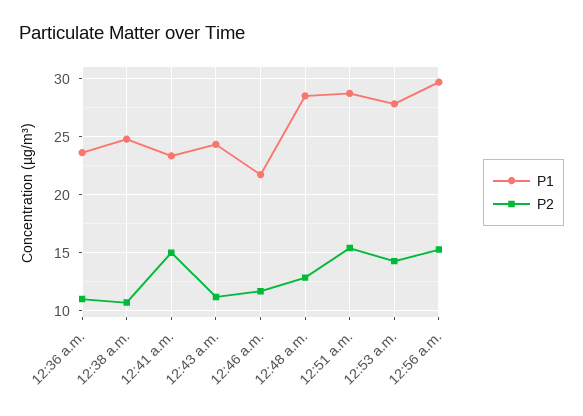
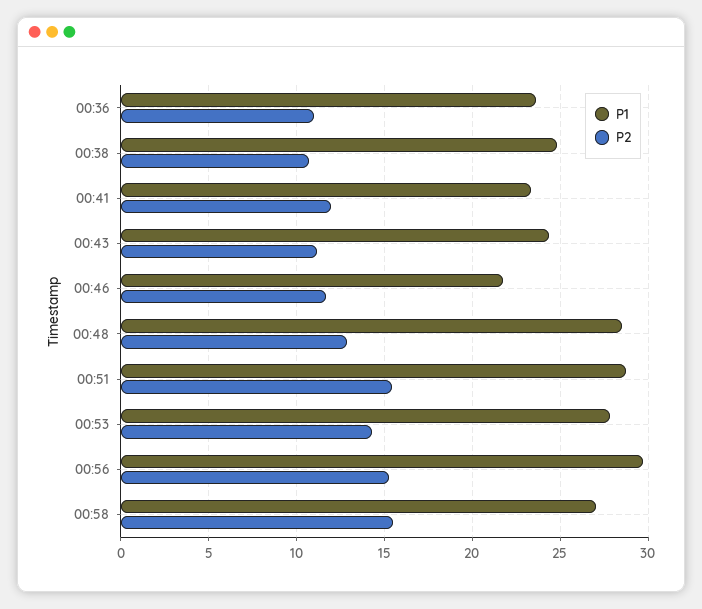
P2, 12:41 a.m.: 15 -> 12
P1, 00:58: none -> 27
P2, 00:58: none -> 15.5

